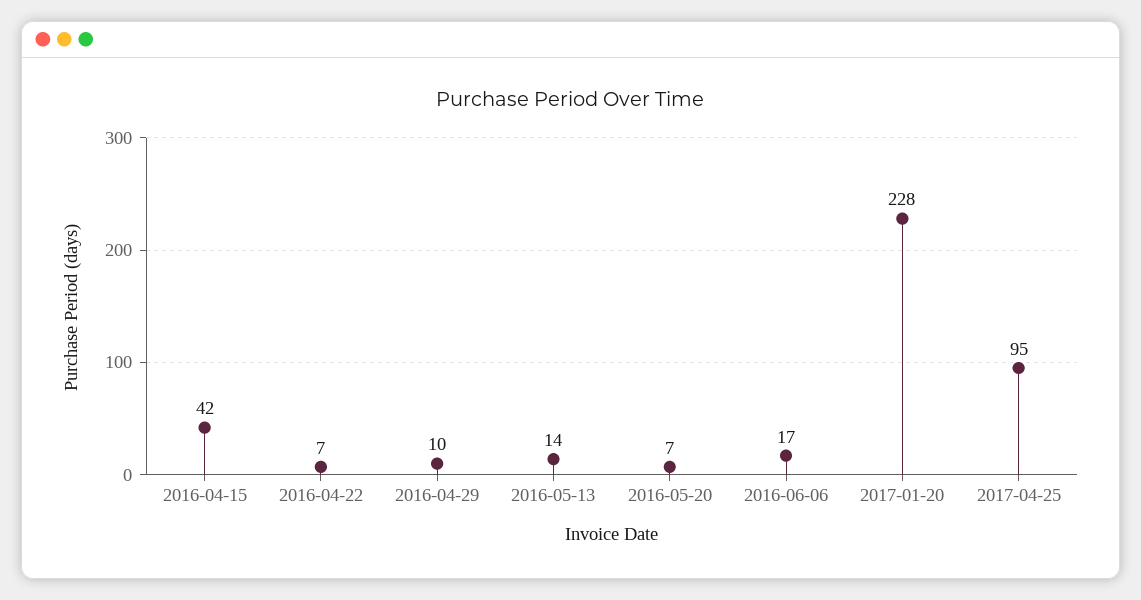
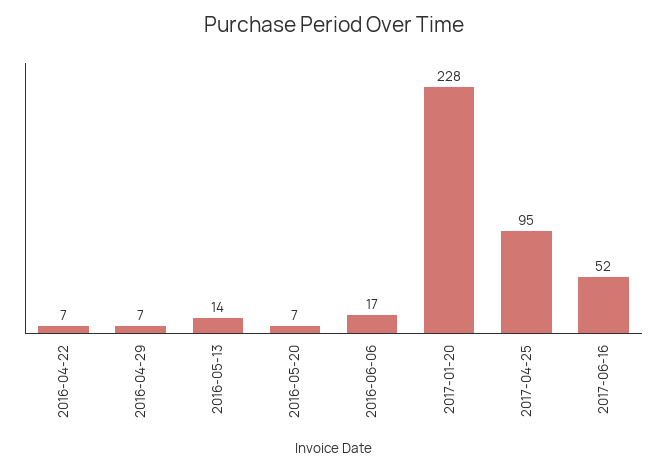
2016-04-15: 42 -> none
2016-04-29: 10 -> 7
2017-06-16: none -> 52

